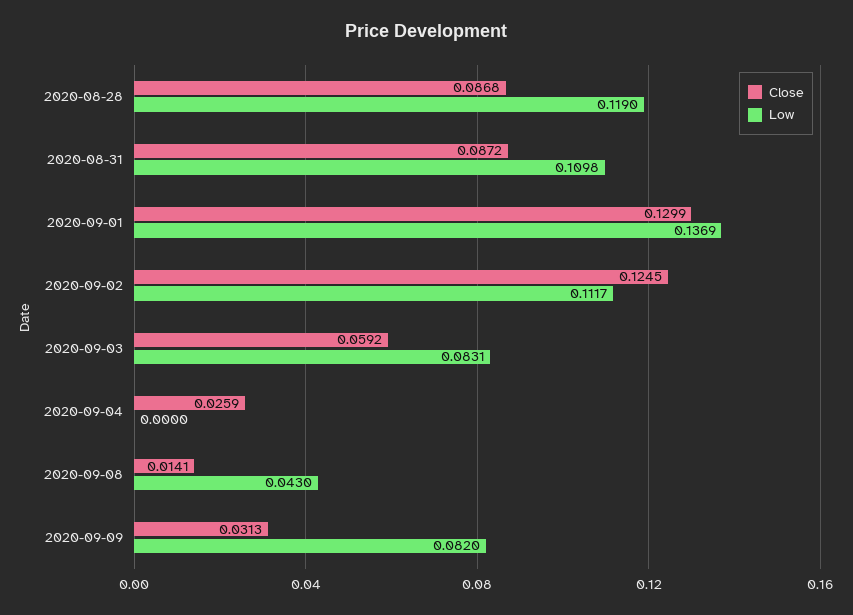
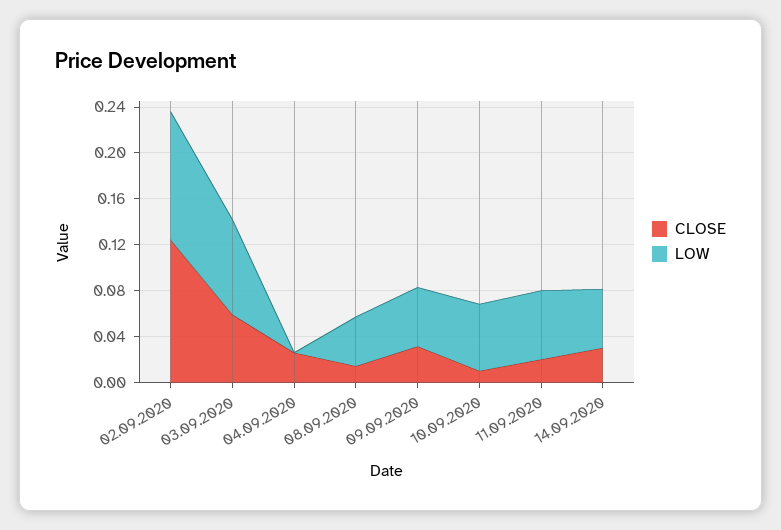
Close, 2020-08-28: 0.0868 -> none
Low, 2020-08-28: 0.119 -> none
Close, 2020-08-31: 0.0872 -> none
Low, 2020-08-31: 0.1098 -> none
Close, 2020-09-01: 0.1299 -> none
Low, 2020-09-01: 0.1369 -> none
Low, 2020-09-09: 0.082 -> 0.05
Close, 10.09.2020: none -> 0.01
Low, 10.09.2020: none -> 0.06
Close, 11.09.2020: none -> 0.02
Low, 11.09.2020: none -> 0.06
Close, 14.09.2020: none -> 0.03
Low, 14.09.2020: none -> 0.05

